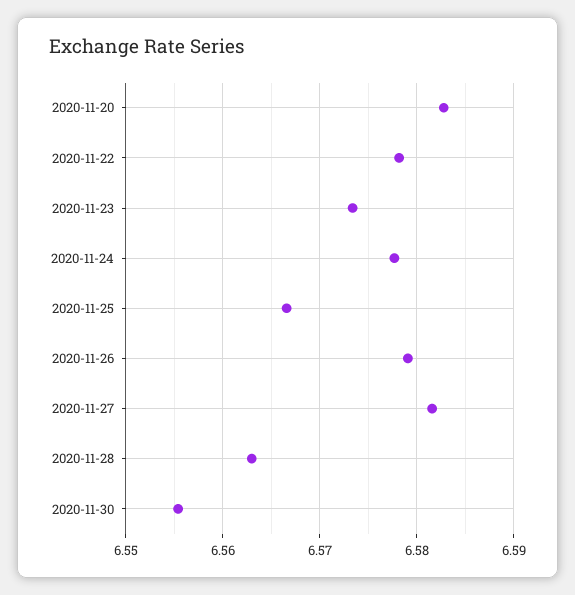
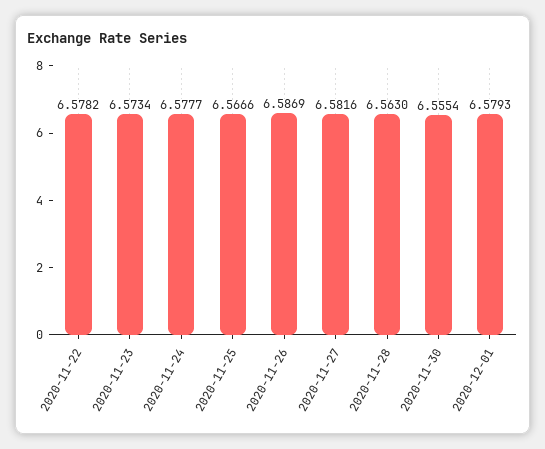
2020-11-20: 6.583 -> none
2020-11-26: 6.579 -> 6.5869
2020-12-01: none -> 6.5793

